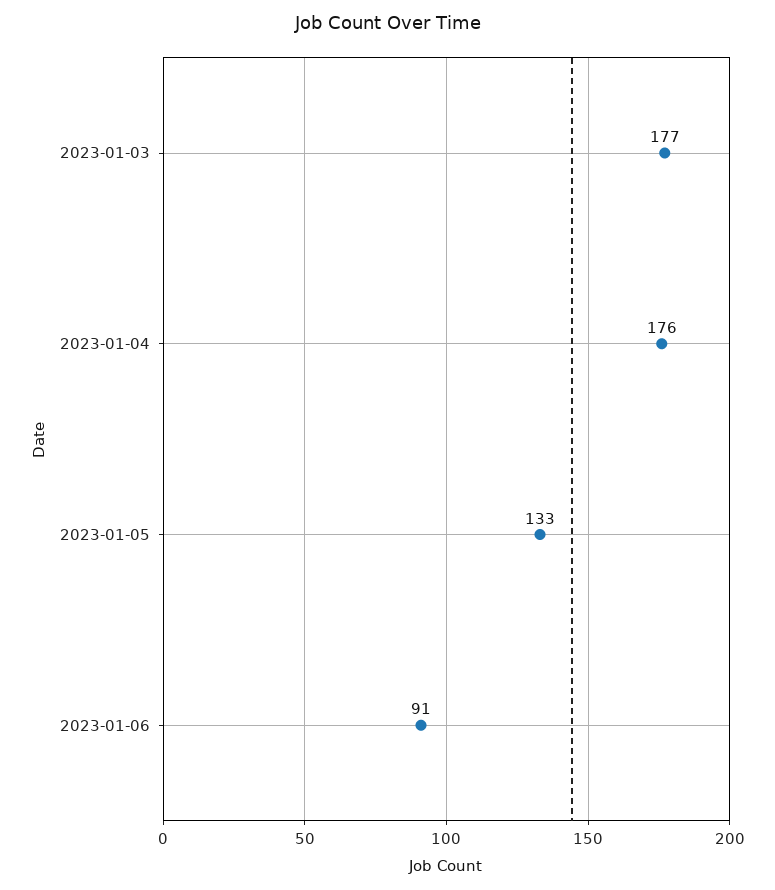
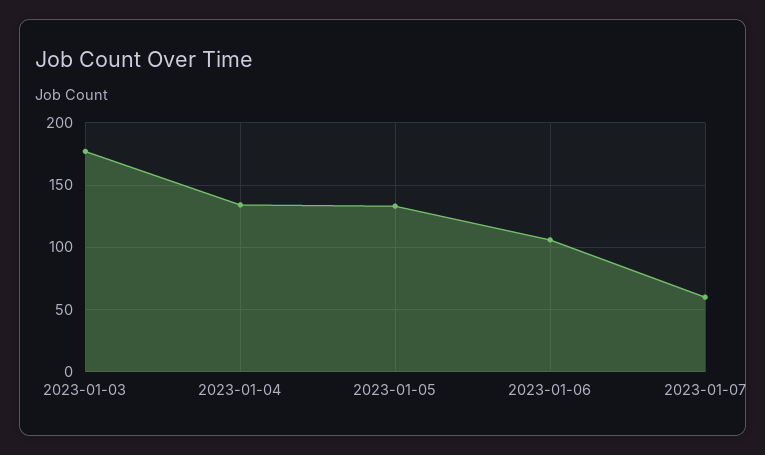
2023-01-04: 176 -> 135
2023-01-06: 91 -> 105
2023-01-07: none -> 60

